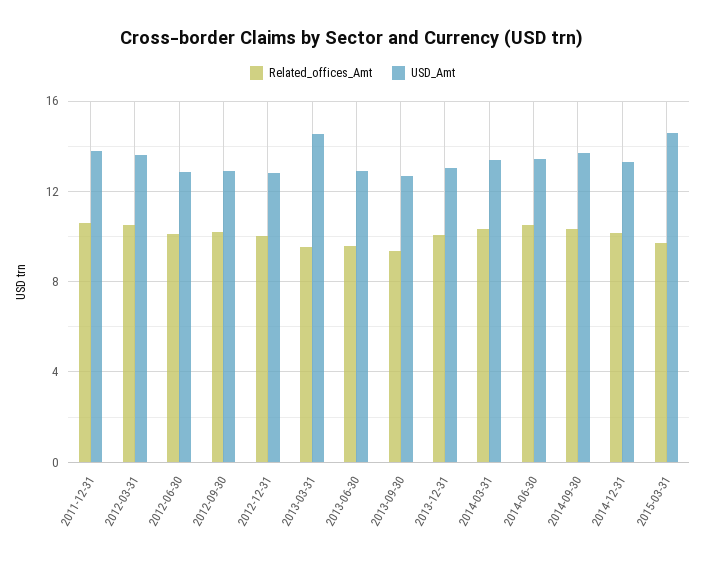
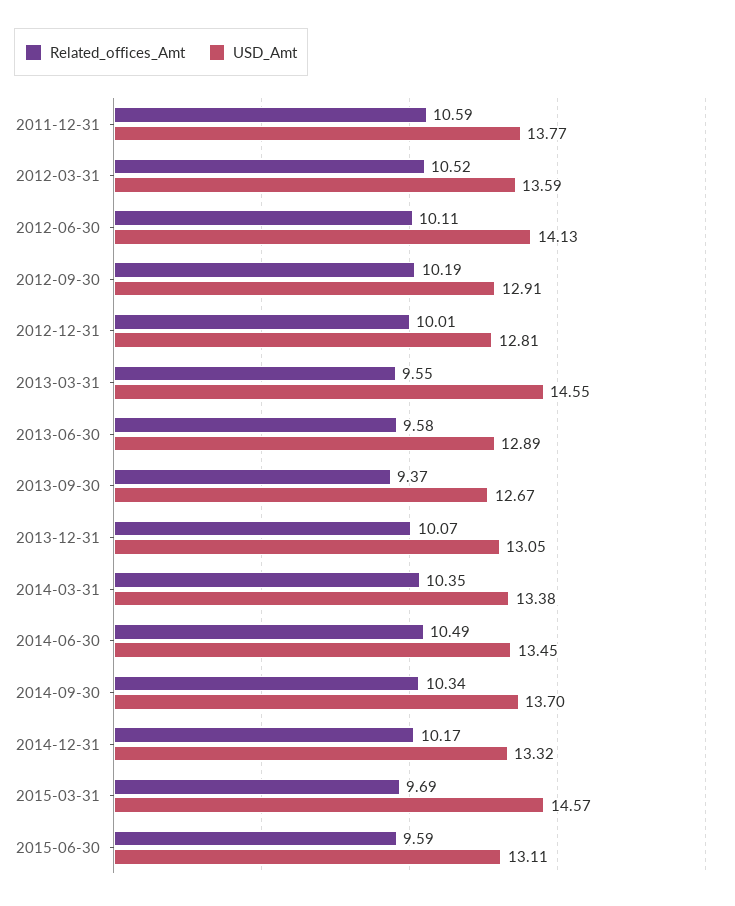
USD_Amt, 2012-06-30: 13 -> 14.13
Related_offices_Amt, 2015-06-30: none -> 9.59
USD_Amt, 2015-06-30: none -> 13.11

